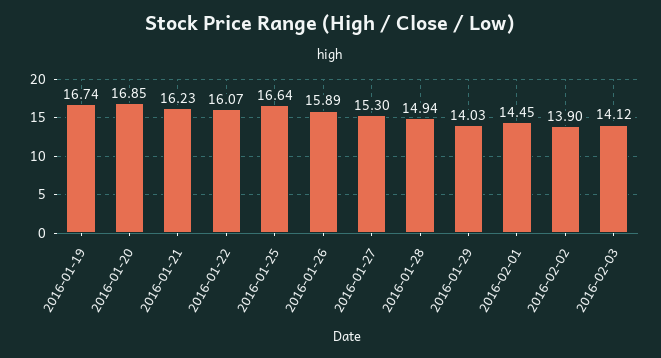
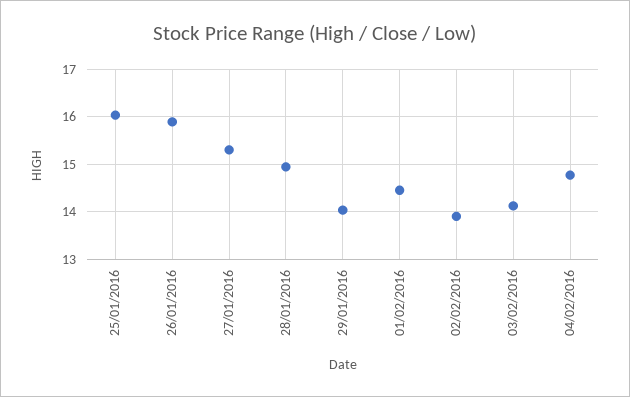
2016-01-19: 16.74 -> none
2016-01-20: 16.85 -> none
2016-01-21: 16.23 -> none
2016-01-22: 16.07 -> none
2016-01-25: 16.64 -> 16
04/02/2016: none -> 14.8

